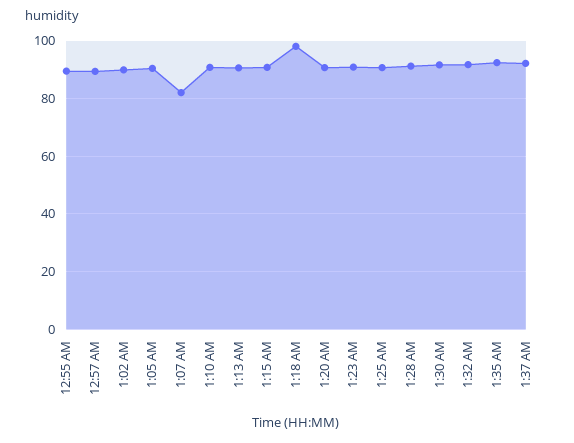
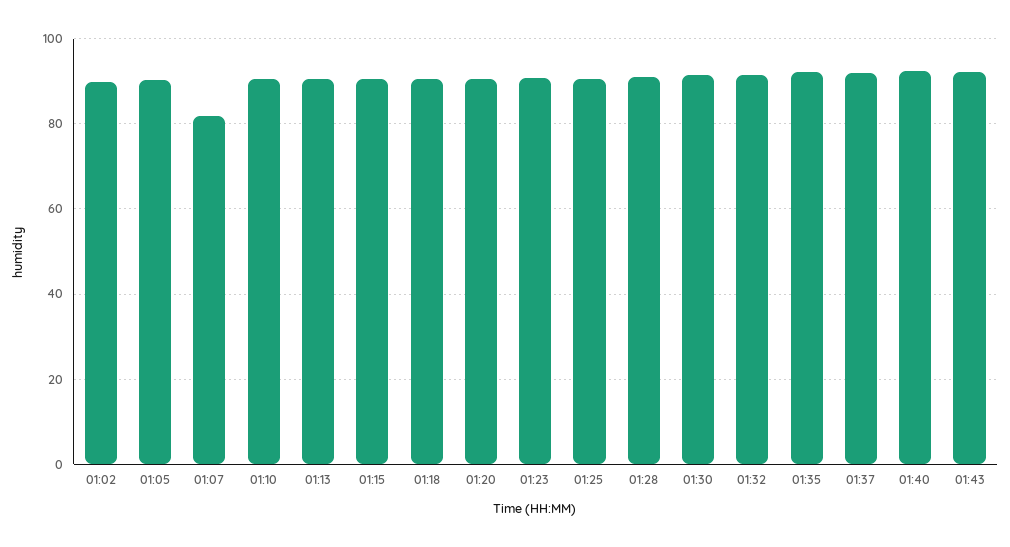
12:55 AM: 90 -> none
12:57 AM: 90 -> none
1:18 AM: 97.5 -> 90
01:40: none -> 92
01:43: none -> 92

